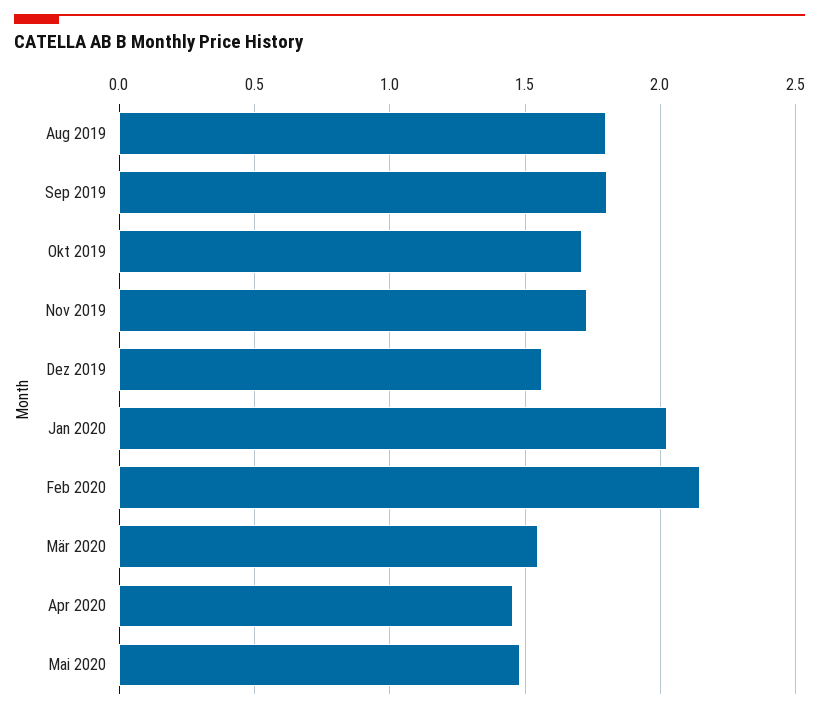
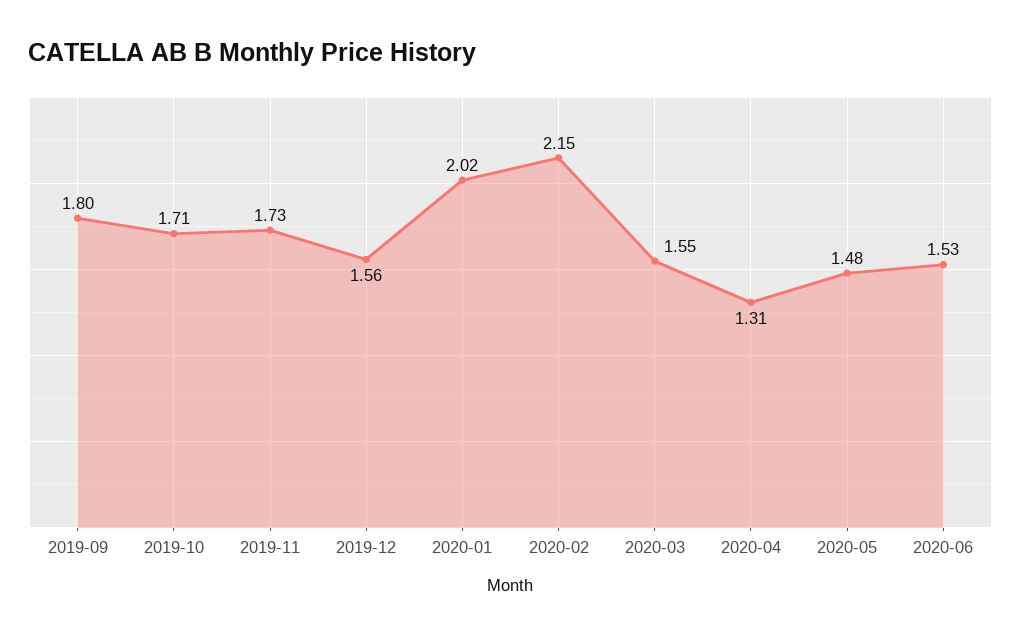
Aug 2019: 1.8 -> none
Apr 2020: 1.45 -> 1.31
2020-06: none -> 1.53

